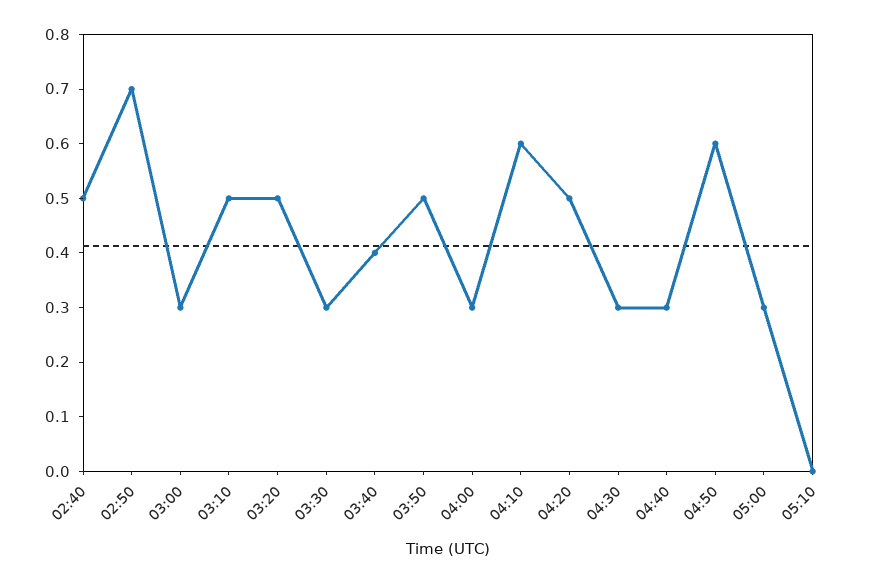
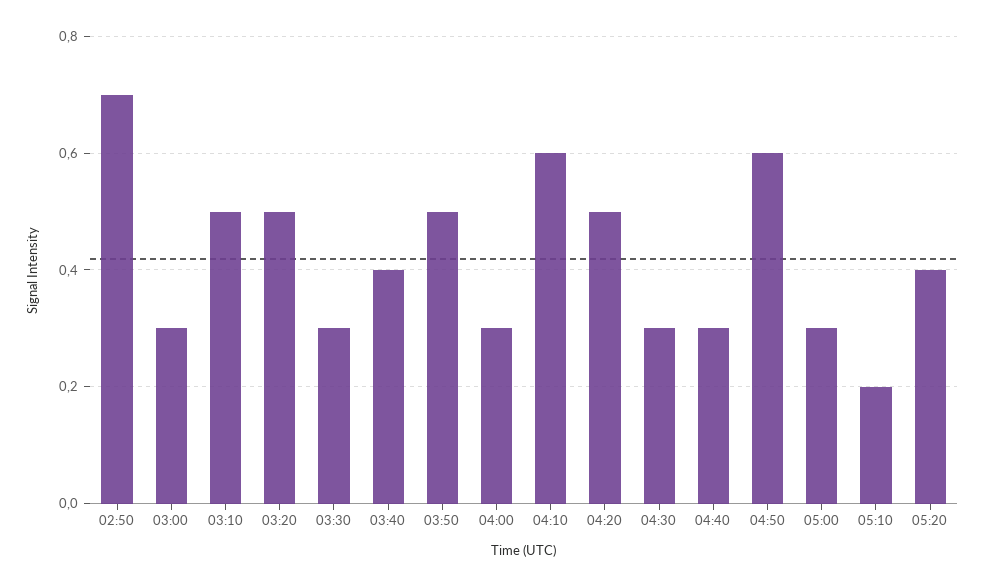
02:40: 0.5 -> none
05:10: 0 -> 0.2
05:20: none -> 0.4

